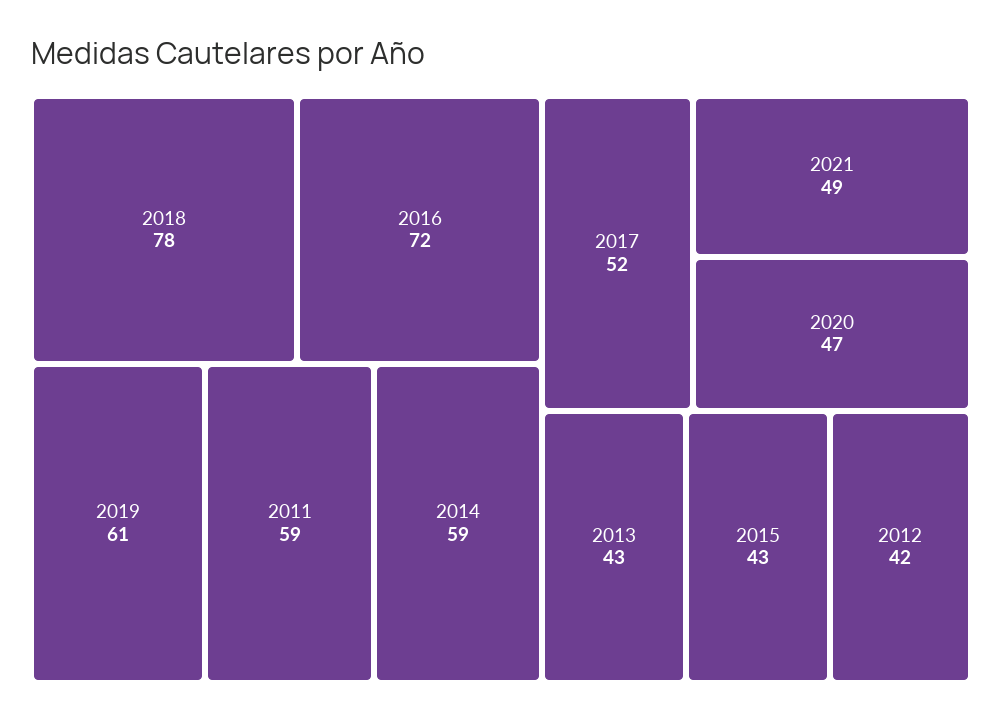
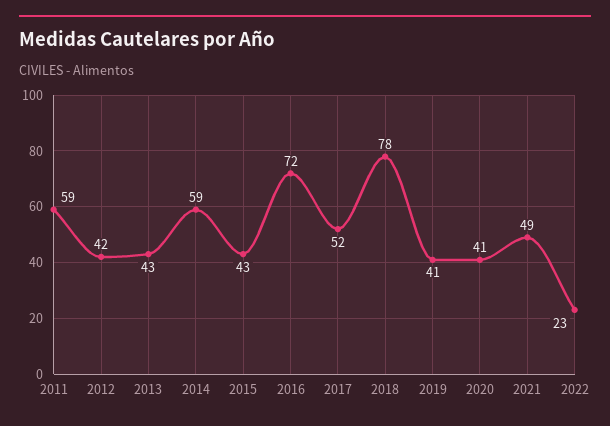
2019: 61 -> 41
2020: 47 -> 41
2022: none -> 23

